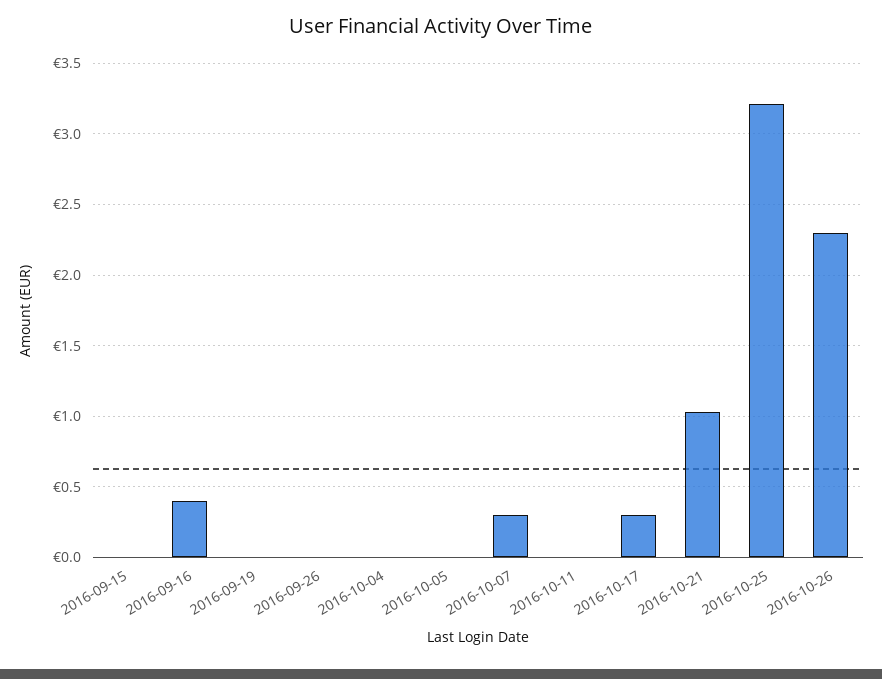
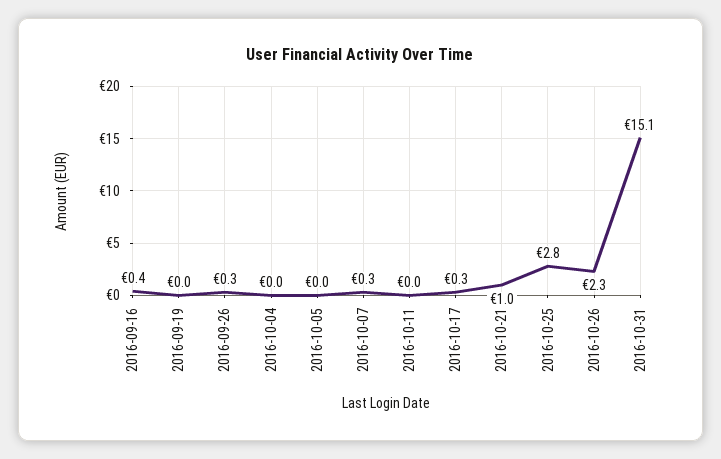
2016-09-15: 0 -> none
2016-09-26: 0 -> 0.3
2016-10-25: 3.2 -> 2.8
2016-10-31: none -> 15.1

